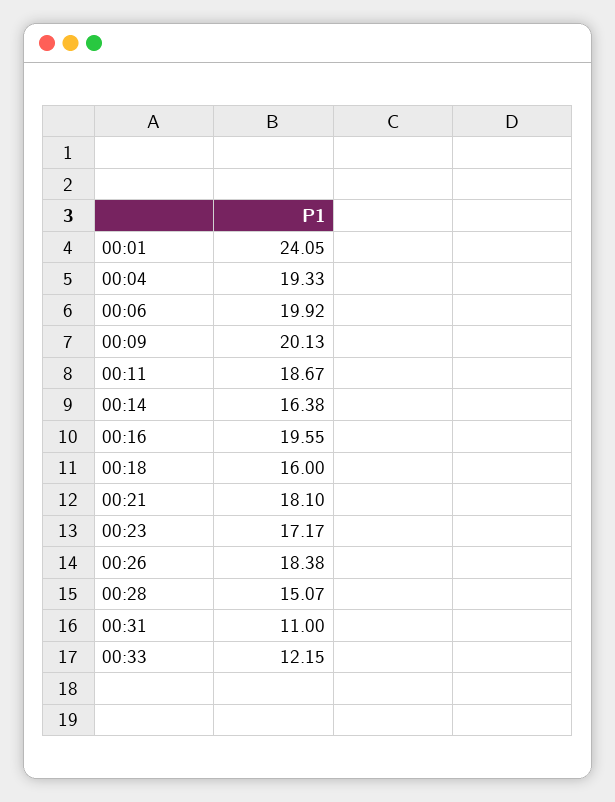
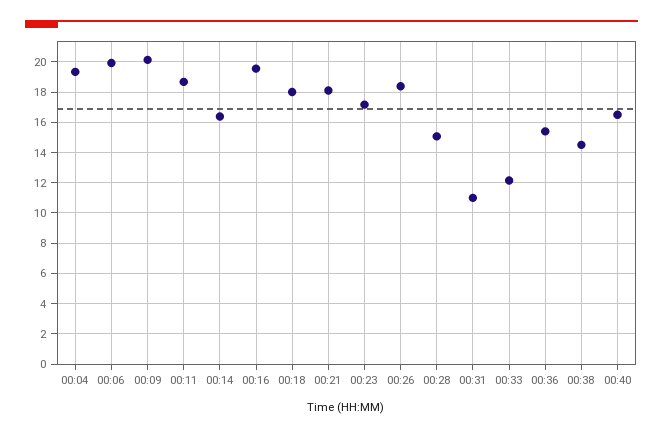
00:01: 24.05 -> none
00:18: 16 -> 18
00:36: none -> 15.5
00:38: none -> 14.5
00:40: none -> 16.5

